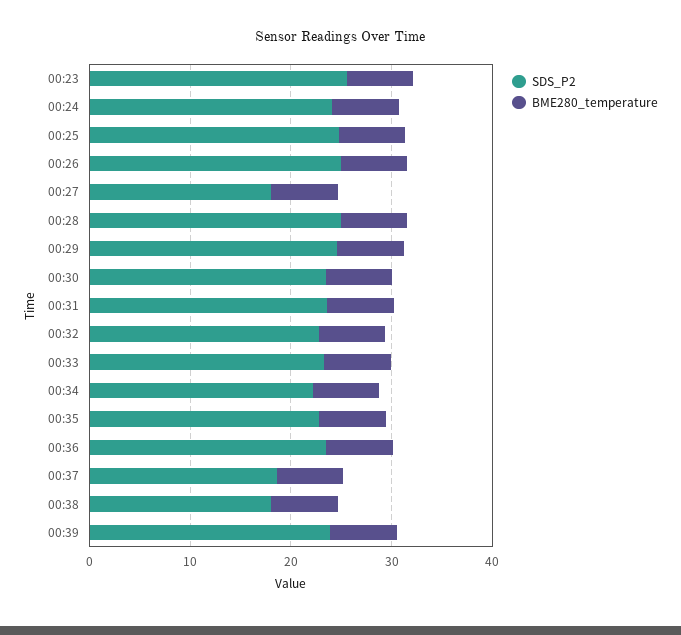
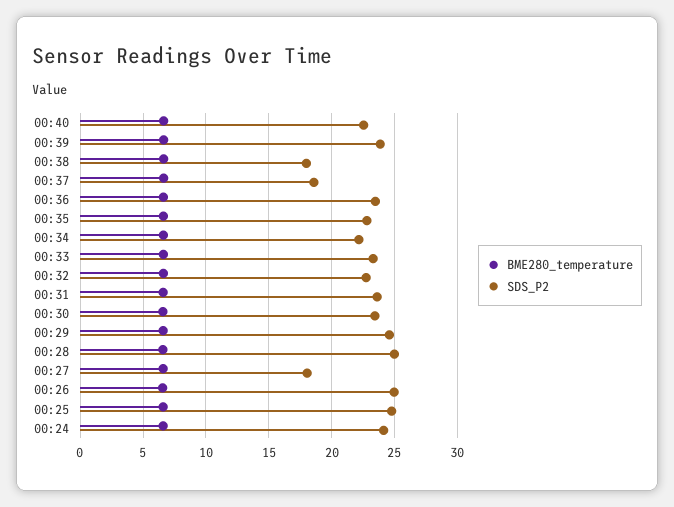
SDS_P2, 00:23: 26 -> none
BME280_temperature, 00:23: 6 -> none
BME280_temperature, 00:40: none -> 6.5
SDS_P2, 00:40: none -> 22.5

